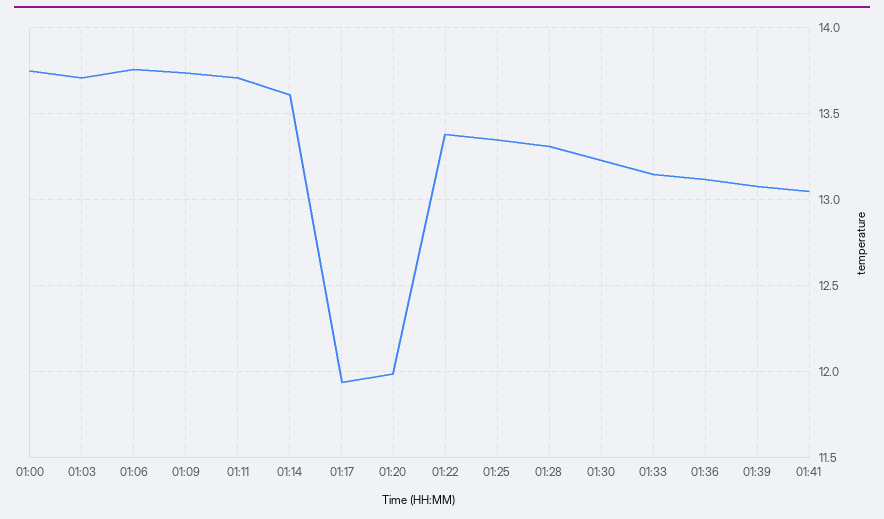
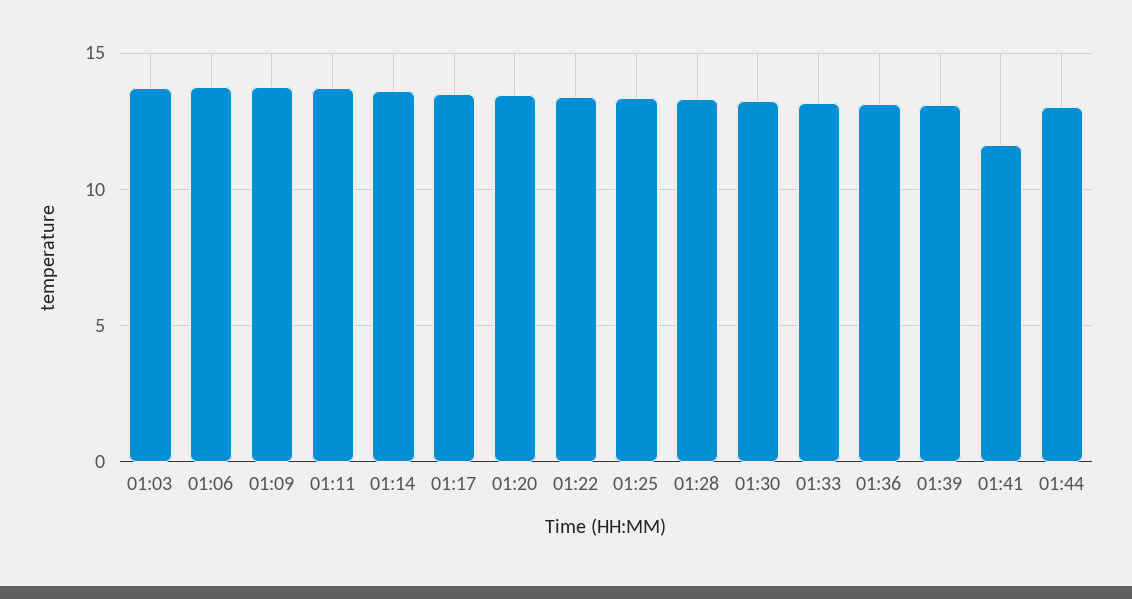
01:00: 13.75 -> none
01:17: 11.95 -> 13.5
01:20: 12 -> 13.5
01:41: 13.05 -> 11.5
01:44: none -> 13

